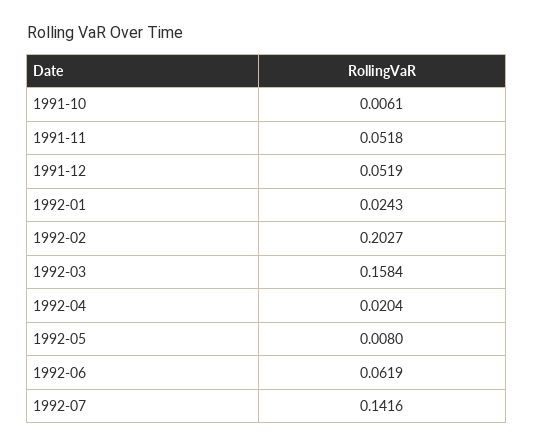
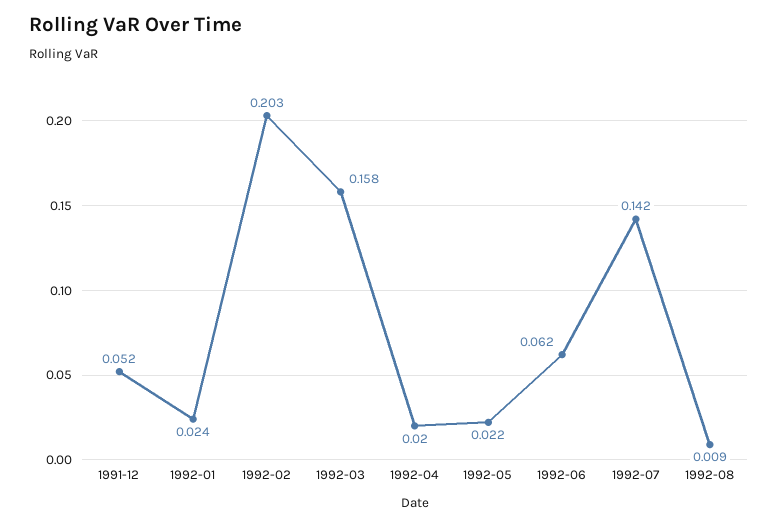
1991-10: 0.0061 -> none
1991-11: 0.0518 -> none
1992-05: 0.008 -> 0.022
1992-08: none -> 0.009

